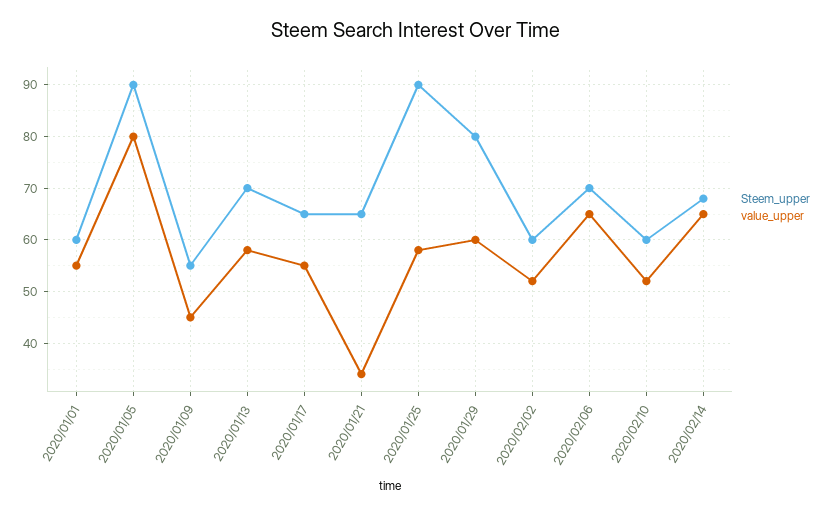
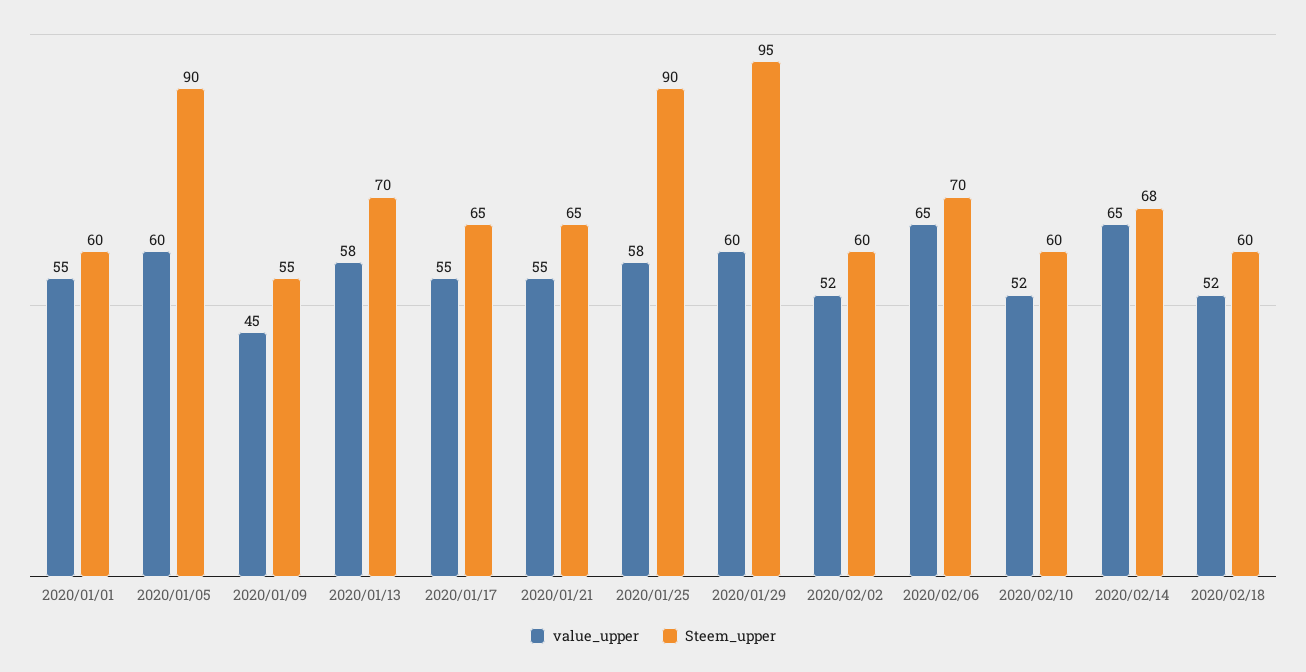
value_upper, 2020/01/05: 80 -> 60
value_upper, 2020/01/21: 35 -> 55
Steem_upper, 2020/01/29: 80 -> 95
value_upper, 2020/02/18: none -> 52
Steem_upper, 2020/02/18: none -> 60

